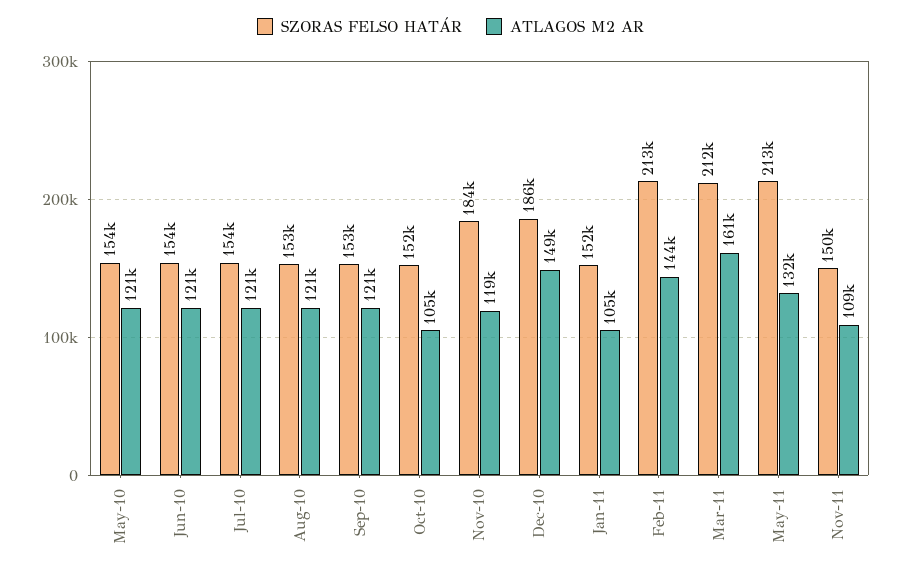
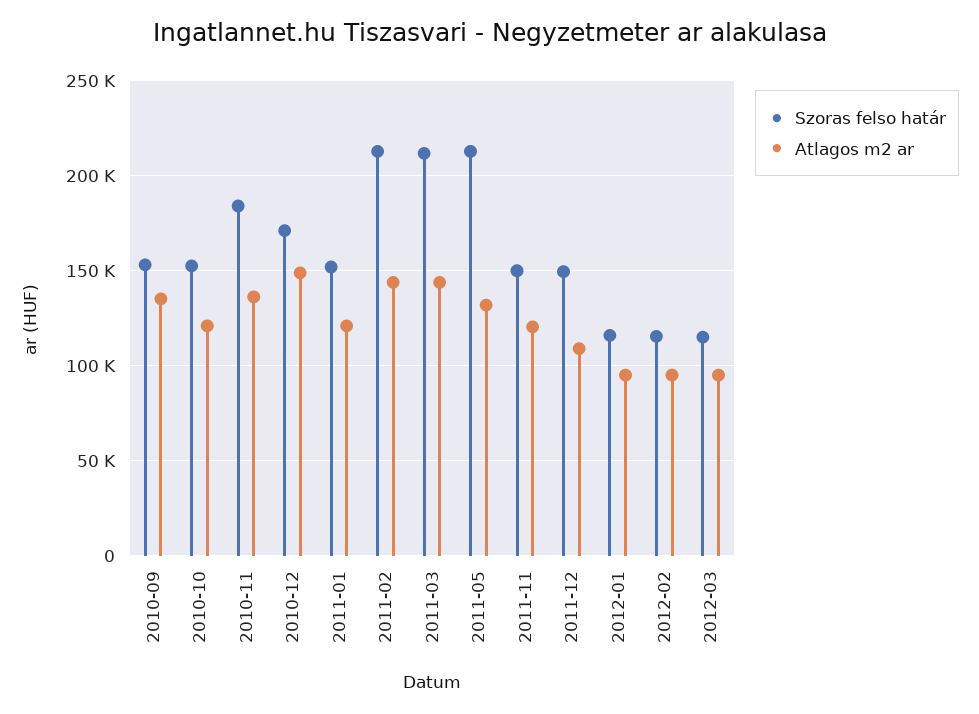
SZORAS FELSO HATÁR, May-10: 154000 -> none
ATLAGOS M2 AR, May-10: 121000 -> none
SZORAS FELSO HATÁR, Jun-10: 154000 -> none
ATLAGOS M2 AR, Jun-10: 121000 -> none
SZORAS FELSO HATÁR, Jul-10: 154000 -> none
ATLAGOS M2 AR, Jul-10: 121000 -> none
SZORAS FELSO HATÁR, Aug-10: 153000 -> none
ATLAGOS M2 AR, Aug-10: 121000 -> none
ATLAGOS M2 AR, Sep-10: 121000 -> 135000
ATLAGOS M2 AR, Oct-10: 105000 -> 120000
ATLAGOS M2 AR, Nov-10: 119000 -> 135000
SZORAS FELSO HATÁR, Dec-10: 186000 -> 170000
ATLAGOS M2 AR, Jan-11: 105000 -> 120000
ATLAGOS M2 AR, Mar-11: 161000 -> 145000
ATLAGOS M2 AR, Nov-11: 109000 -> 120000
SZORAS FELSO HATÁR, 2011-12: none -> 150000
ATLAGOS M2 AR, 2011-12: none -> 110000
SZORAS FELSO HATÁR, 2012-01: none -> 115000
ATLAGOS M2 AR, 2012-01: none -> 95000
SZORAS FELSO HATÁR, 2012-02: none -> 115000
ATLAGOS M2 AR, 2012-02: none -> 95000
SZORAS FELSO HATÁR, 2012-03: none -> 115000
ATLAGOS M2 AR, 2012-03: none -> 95000

